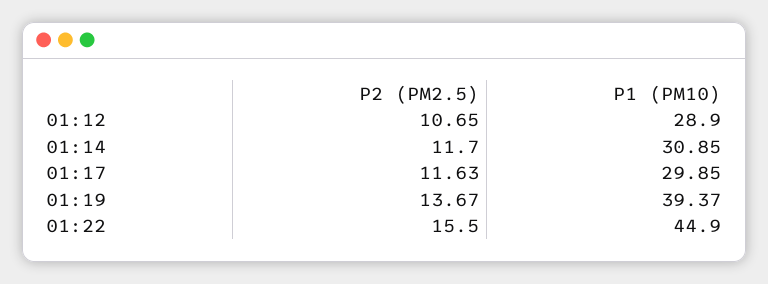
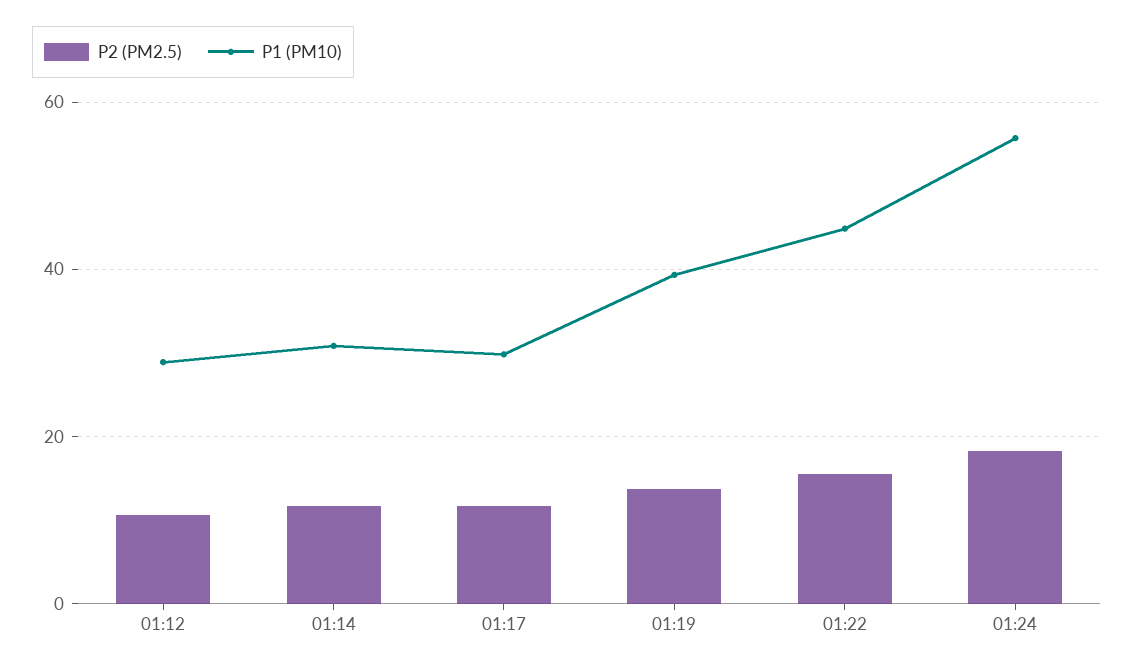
P2 (PM2.5), 01:24: none -> 18
P1 (PM10), 01:24: none -> 56

